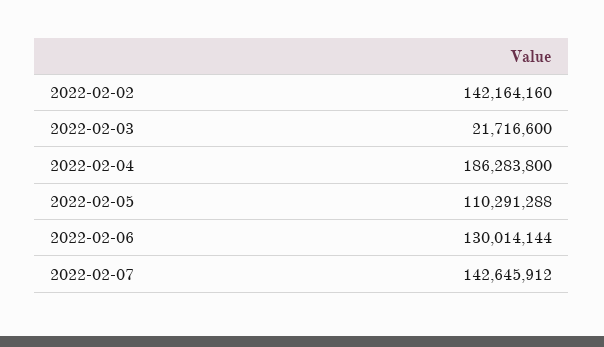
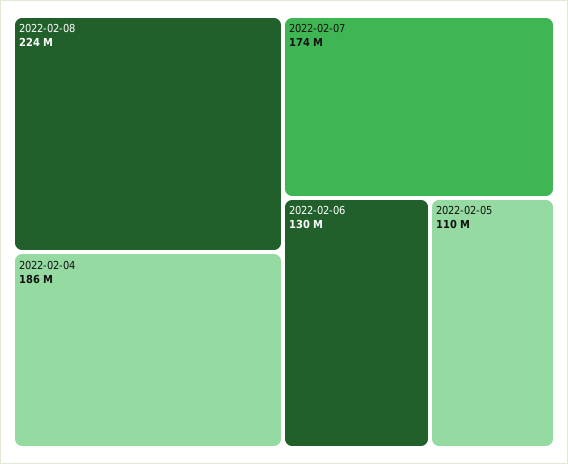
2022-02-02: 142164160 -> none
2022-02-03: 21716600 -> none
2022-02-07: 142645912 -> 174000000
2022-02-08: none -> 224000000

